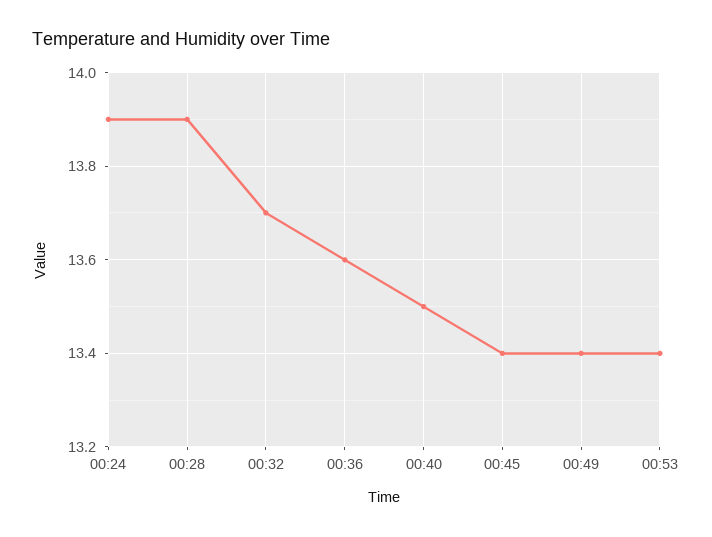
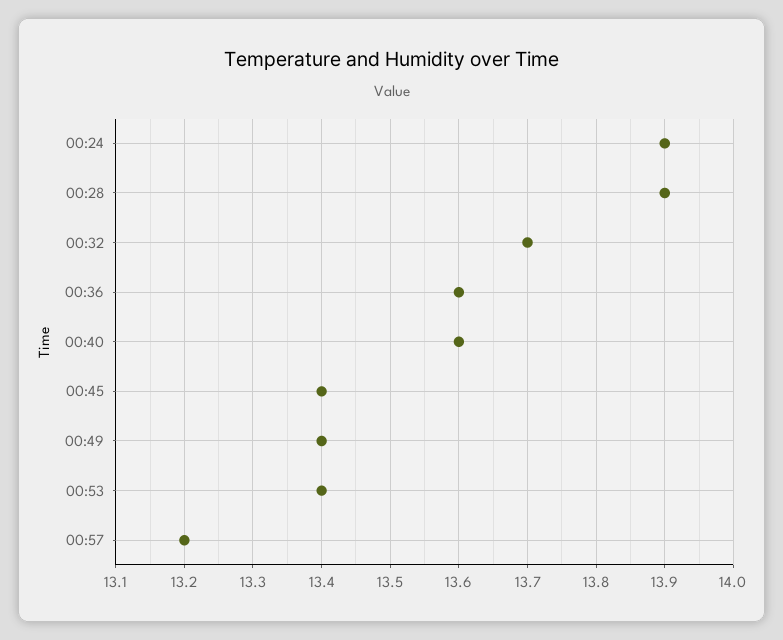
00:40: 13.5 -> 13.6
00:57: none -> 13.2

